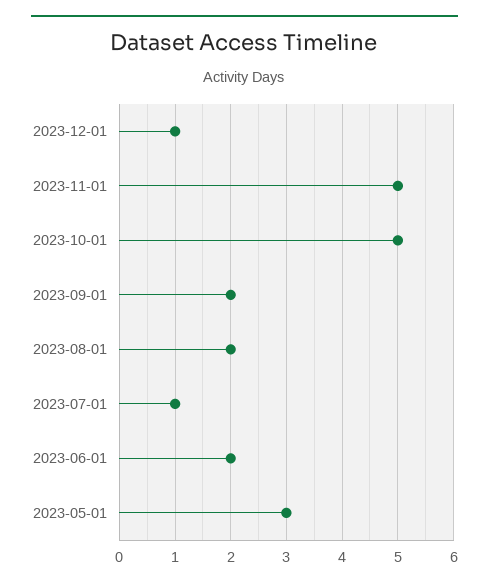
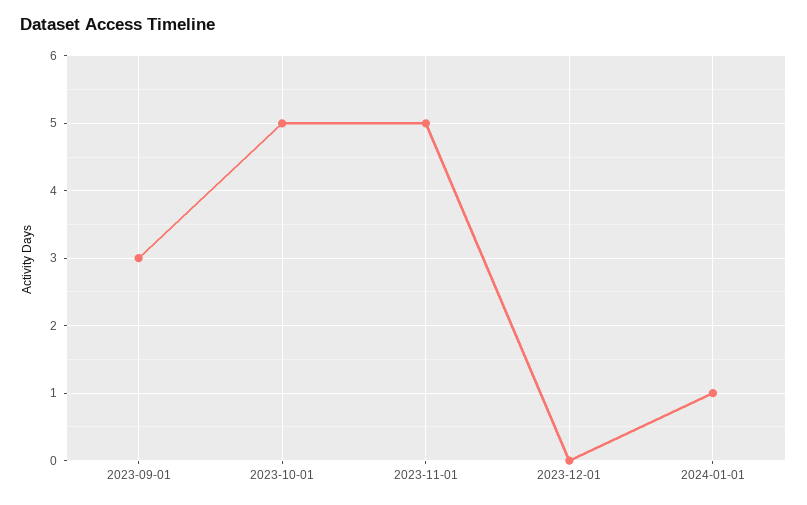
2023-12-01: 1 -> 0
2023-09-01: 2 -> 3
2023-08-01: 2 -> none
2023-07-01: 1 -> none
2023-06-01: 2 -> none
2023-05-01: 3 -> none
2024-01-01: none -> 1

